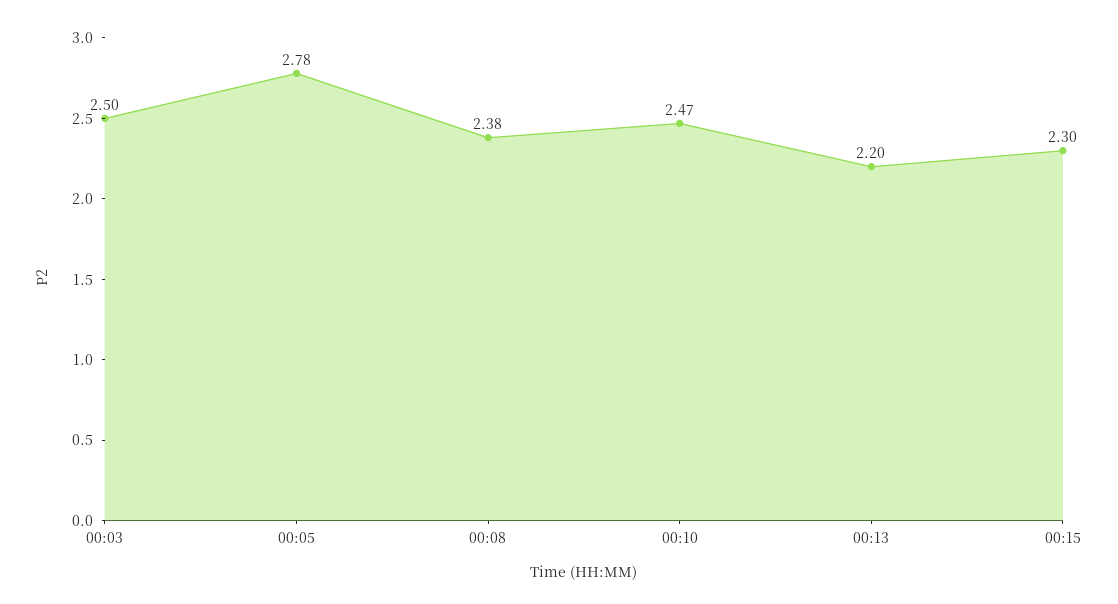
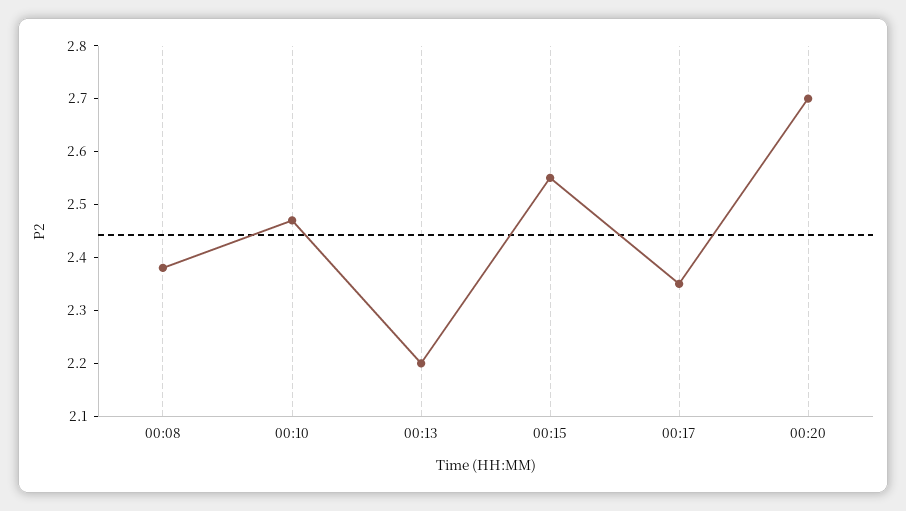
00:03: 2.5 -> none
00:05: 2.78 -> none
00:15: 2.3 -> 2.55
00:17: none -> 2.35
00:20: none -> 2.7

